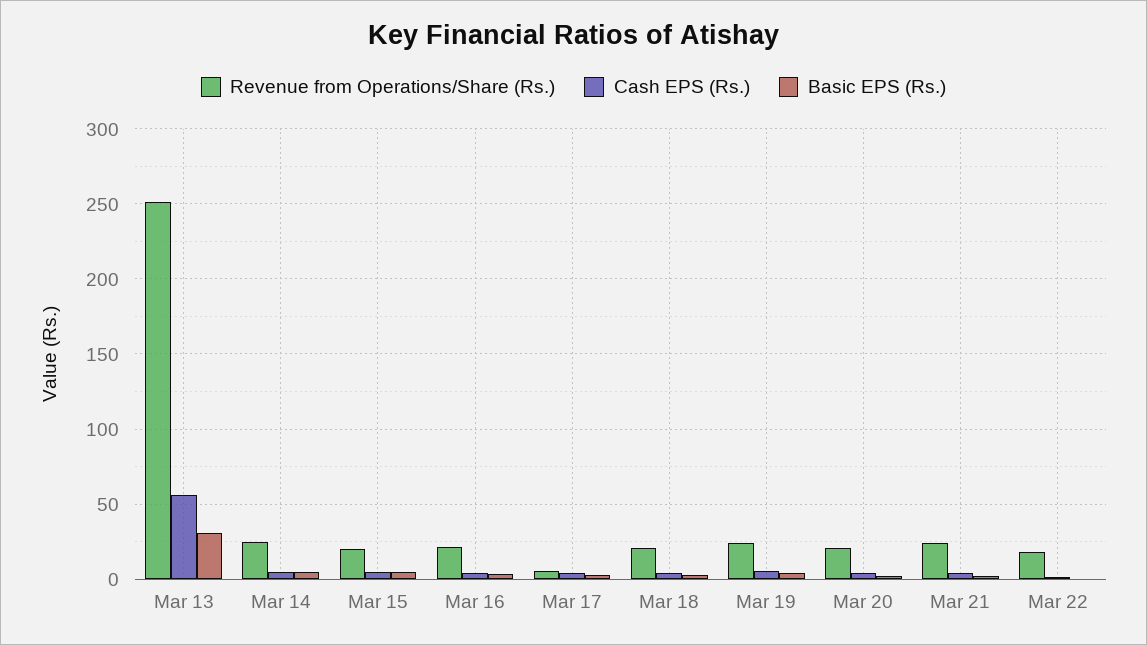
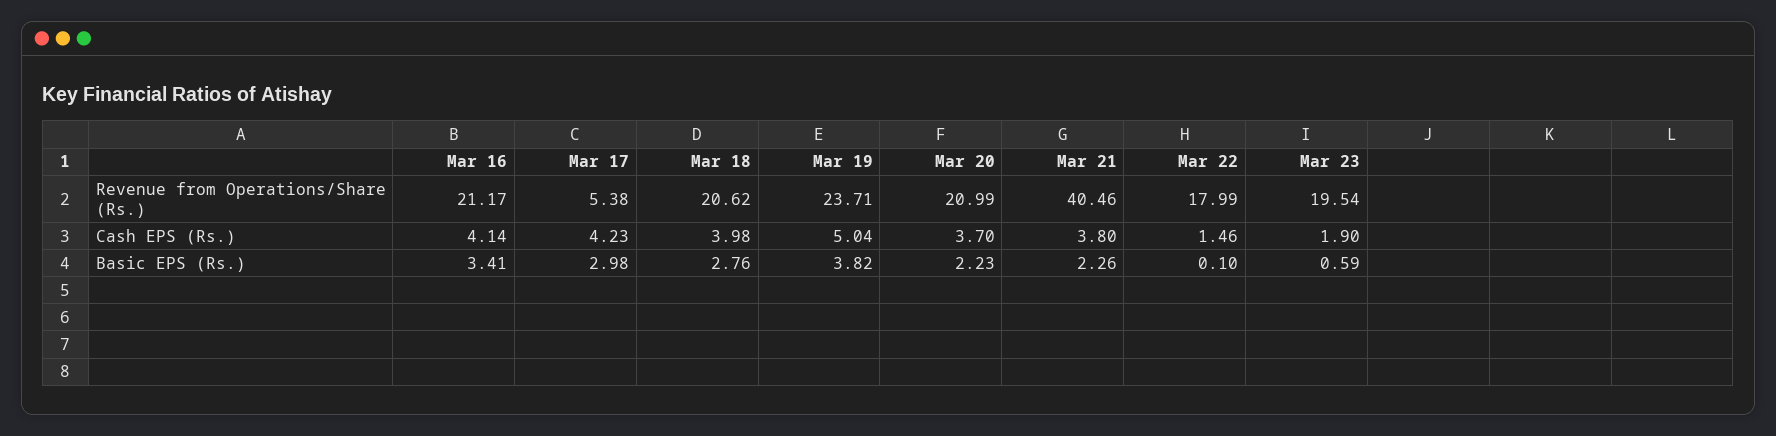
Revenue from Operations/Share (Rs.), Mar 13: 250 -> none
Cash EPS (Rs.), Mar 13: 55 -> none
Basic EPS (Rs.), Mar 13: 30 -> none
Revenue from Operations/Share (Rs.), Mar 14: 25 -> none
Cash EPS (Rs.), Mar 14: 5 -> none
Basic EPS (Rs.), Mar 14: 5 -> none
Revenue from Operations/Share (Rs.), Mar 15: 20 -> none
Cash EPS (Rs.), Mar 15: 5 -> none
Basic EPS (Rs.), Mar 15: 5 -> none
Revenue from Operations/Share (Rs.), Mar 21: 25 -> 40.46
Revenue from Operations/Share (Rs.), Mar 23: none -> 19.54
Cash EPS (Rs.), Mar 23: none -> 1.9
Basic EPS (Rs.), Mar 23: none -> 0.59

